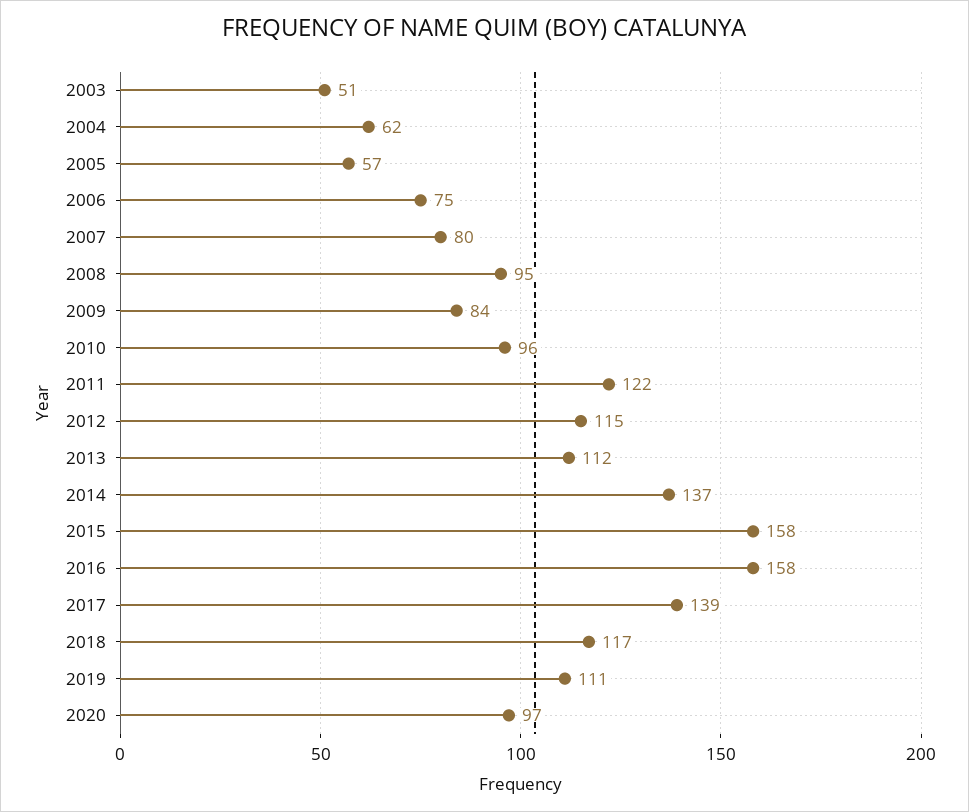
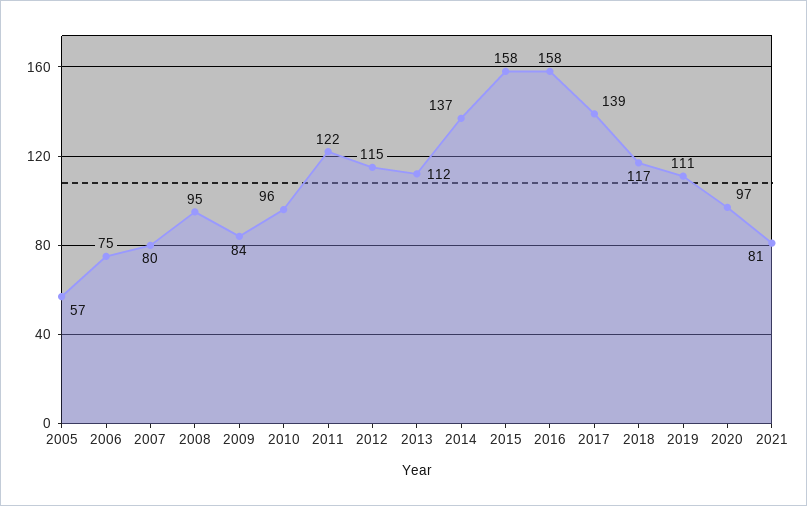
2003: 51 -> none
2004: 62 -> none
2021: none -> 81

